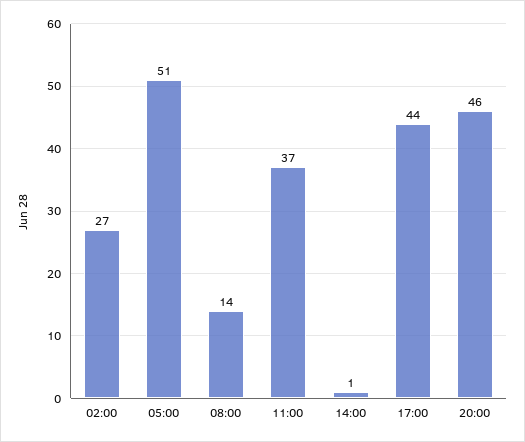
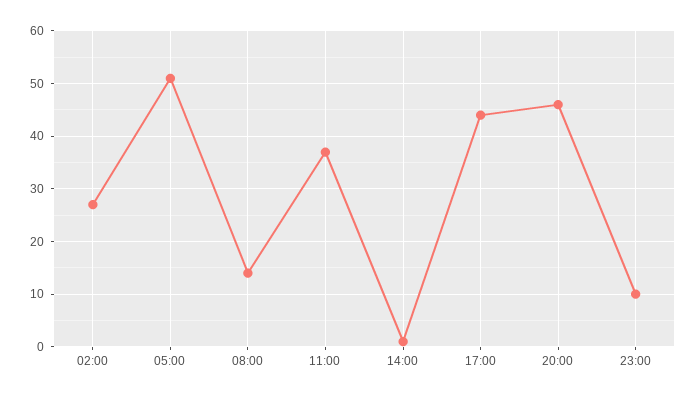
23:00: none -> 10

